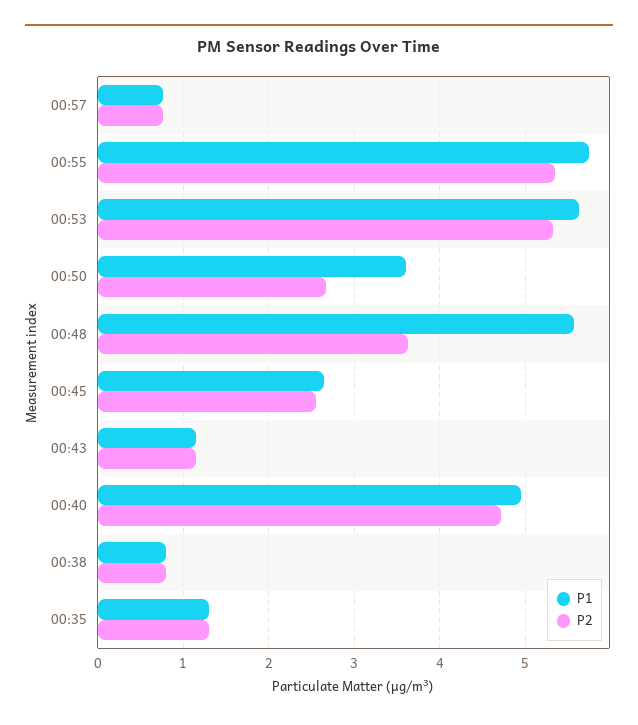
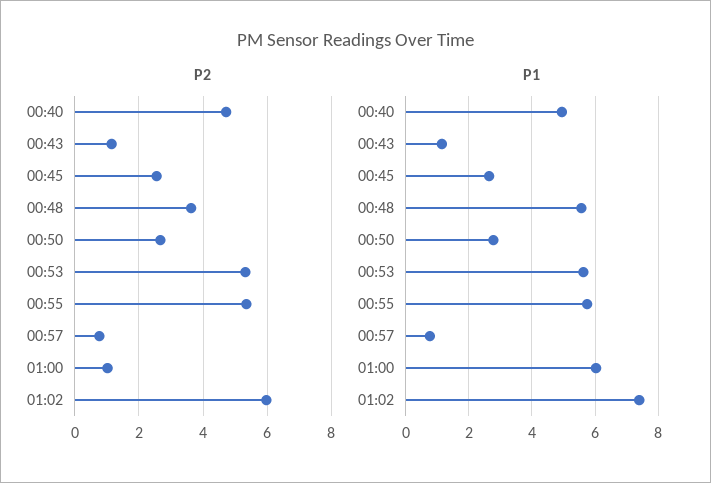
P1, 00:50: 3.6 -> 2.8
P1, 00:38: 0.8 -> none
P2, 00:38: 0.8 -> none
P1, 00:35: 1.3 -> none
P2, 00:35: 1.3 -> none
P2, 01:00: none -> 1
P2, 01:02: none -> 6
P1, 01:00: none -> 6
P1, 01:02: none -> 7.4

